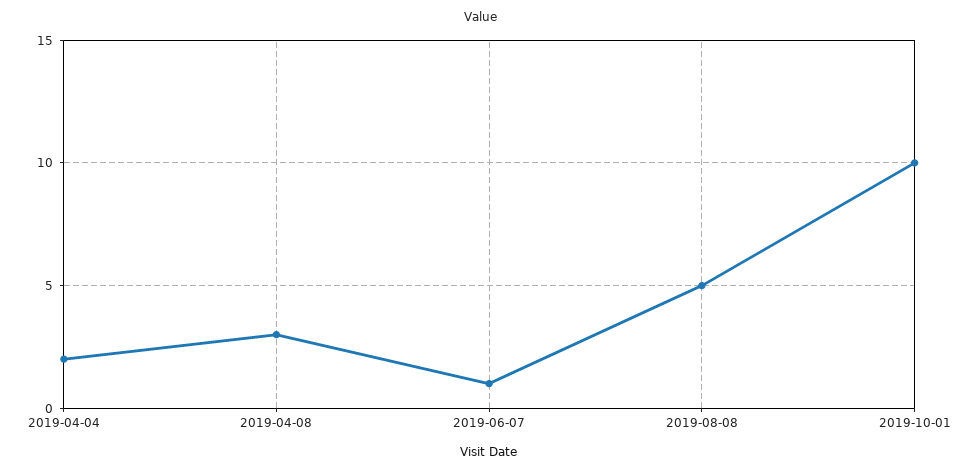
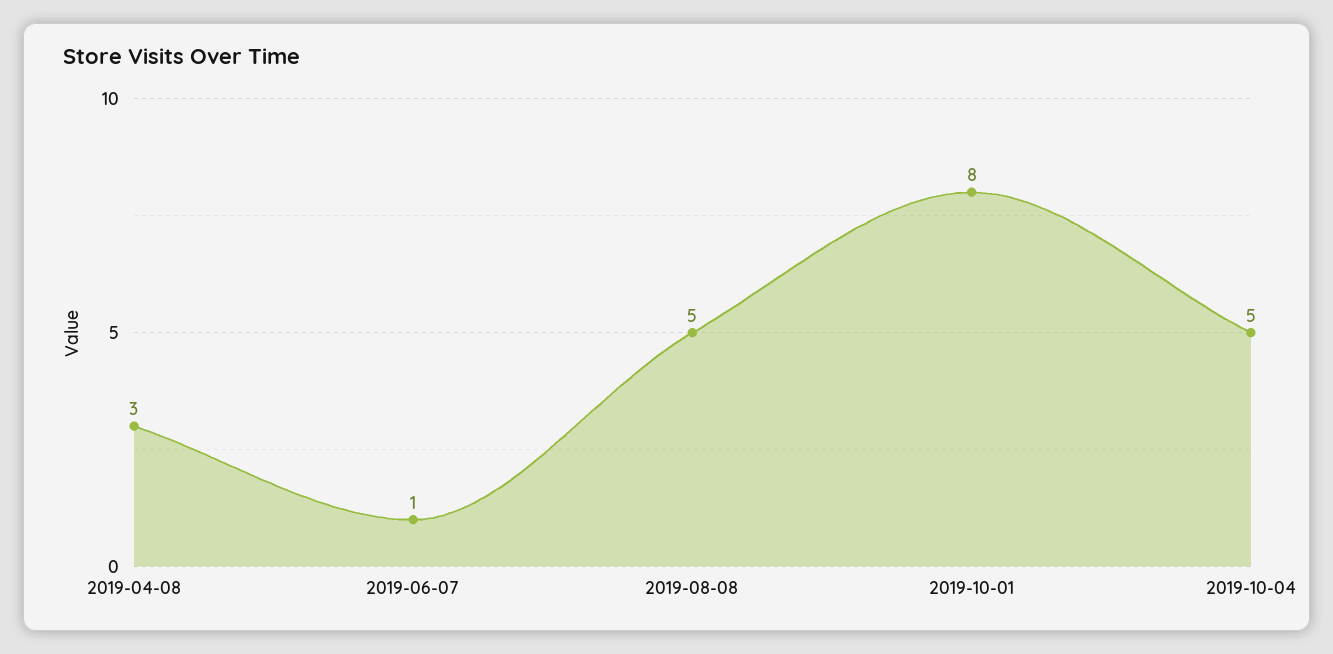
2019-04-04: 2 -> none
2019-10-01: 10 -> 8
2019-10-04: none -> 5

